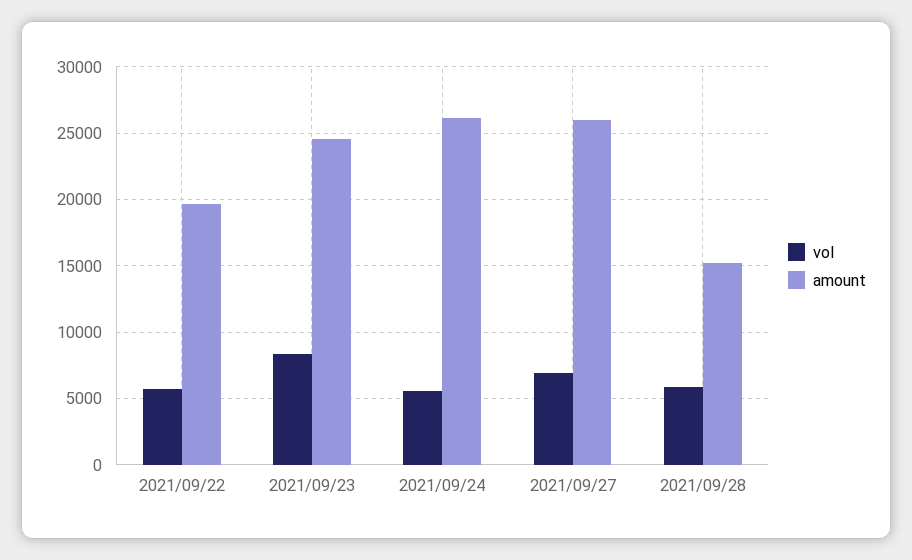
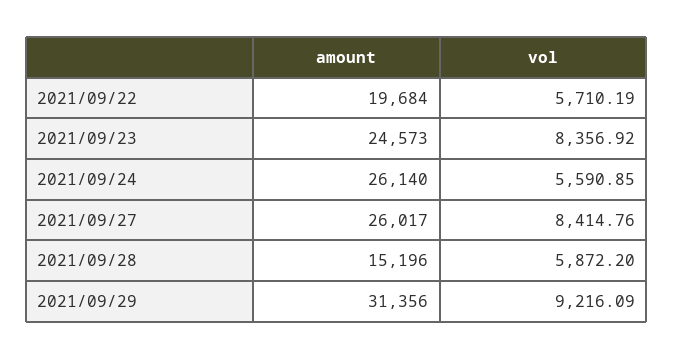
vol, 2021/09/27: 7000 -> 8414.76
amount, 2021/09/29: none -> 31356
vol, 2021/09/29: none -> 9216.09

